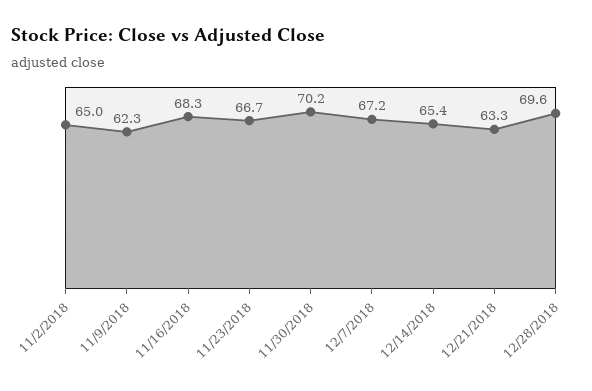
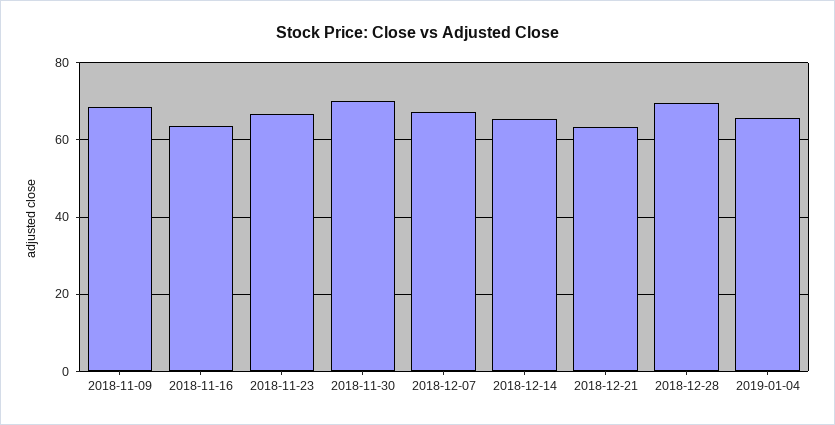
11/2/2018: 65 -> none
11/9/2018: 62.3 -> 68
11/16/2018: 68.3 -> 64
2019-01-04: none -> 66

